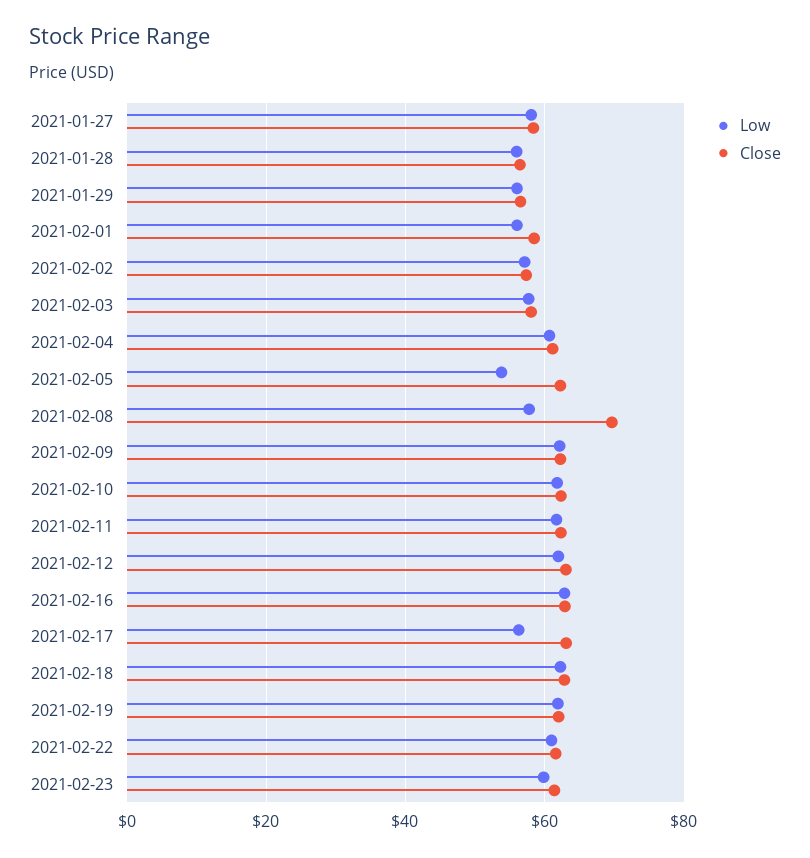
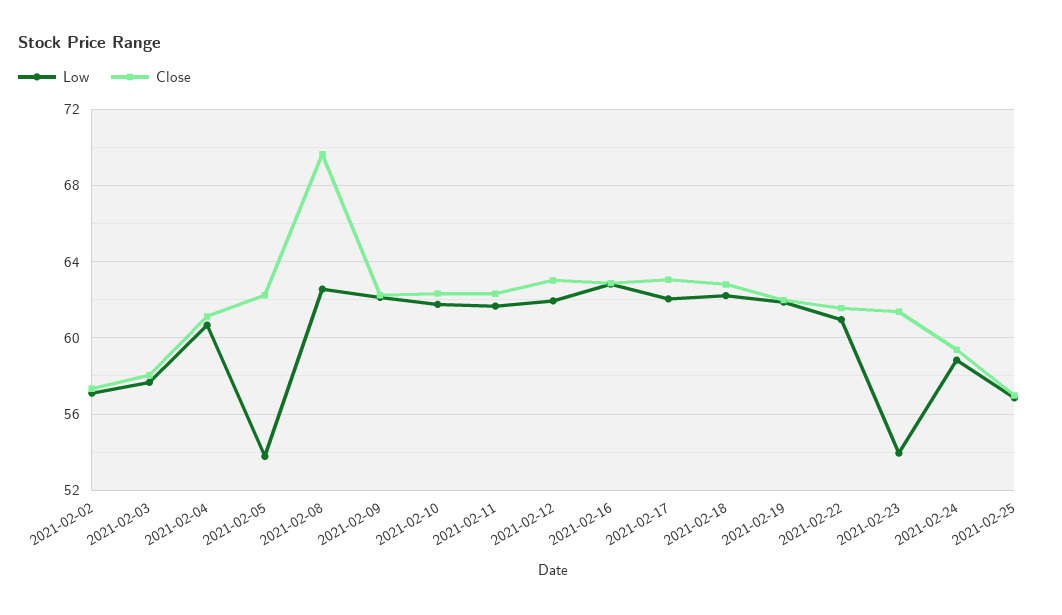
Low, 2021-01-27: 58 -> none
Close, 2021-01-27: 58 -> none
Low, 2021-01-28: 56 -> none
Close, 2021-01-28: 56 -> none
Low, 2021-01-29: 56 -> none
Close, 2021-01-29: 56 -> none
Low, 2021-02-01: 56 -> none
Close, 2021-02-01: 58 -> none
Low, 2021-02-08: 58 -> 62.5
Low, 2021-02-17: 56 -> 62
Low, 2021-02-23: 60 -> 54
Low, 2021-02-24: none -> 59
Close, 2021-02-24: none -> 59.5
Low, 2021-02-25: none -> 57
Close, 2021-02-25: none -> 57

